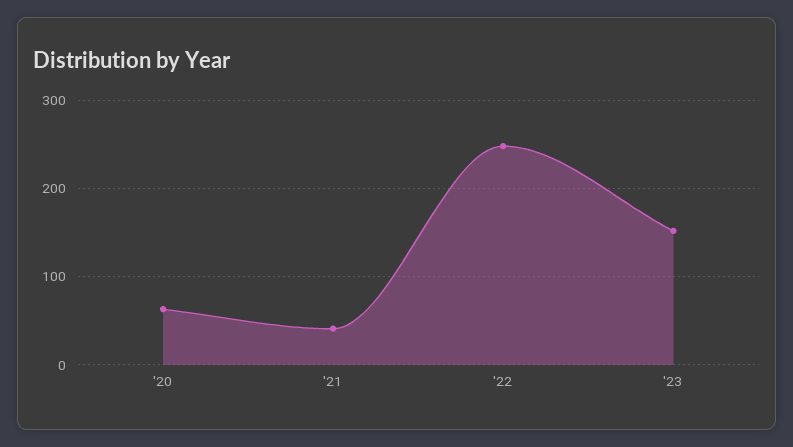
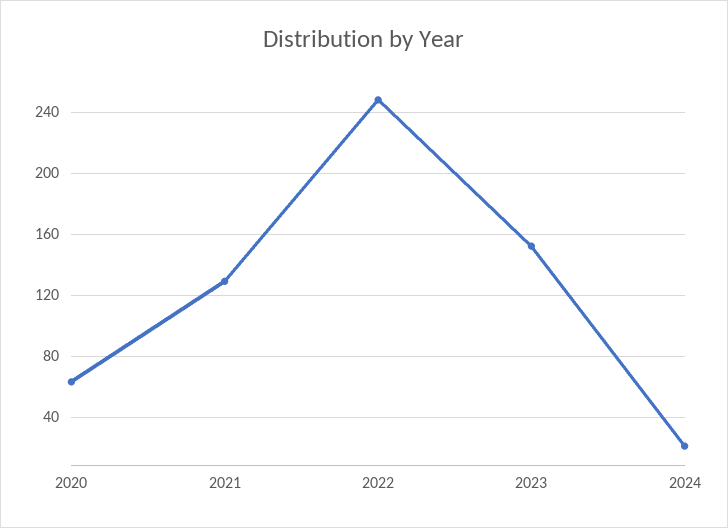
'21: 40 -> 130
2024: none -> 20

